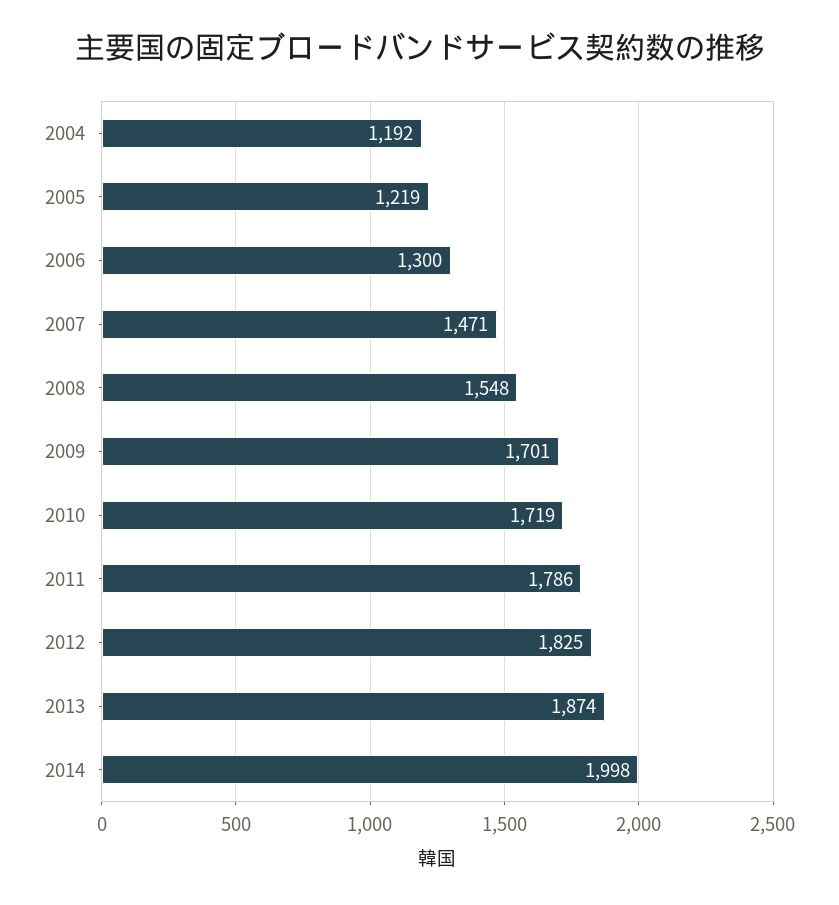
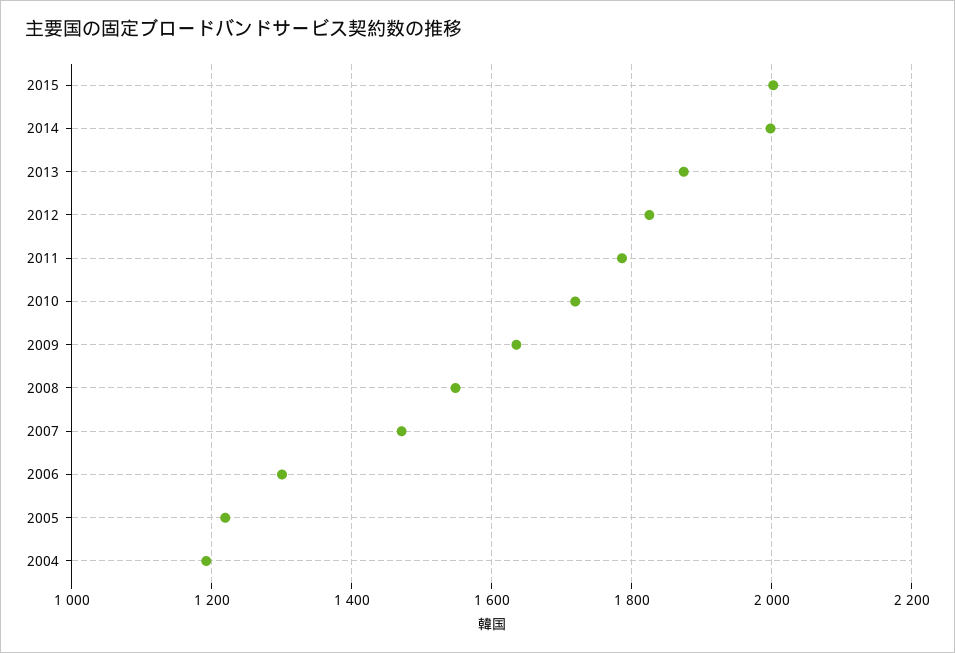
2009: 1701 -> 1640
2015: none -> 2000

